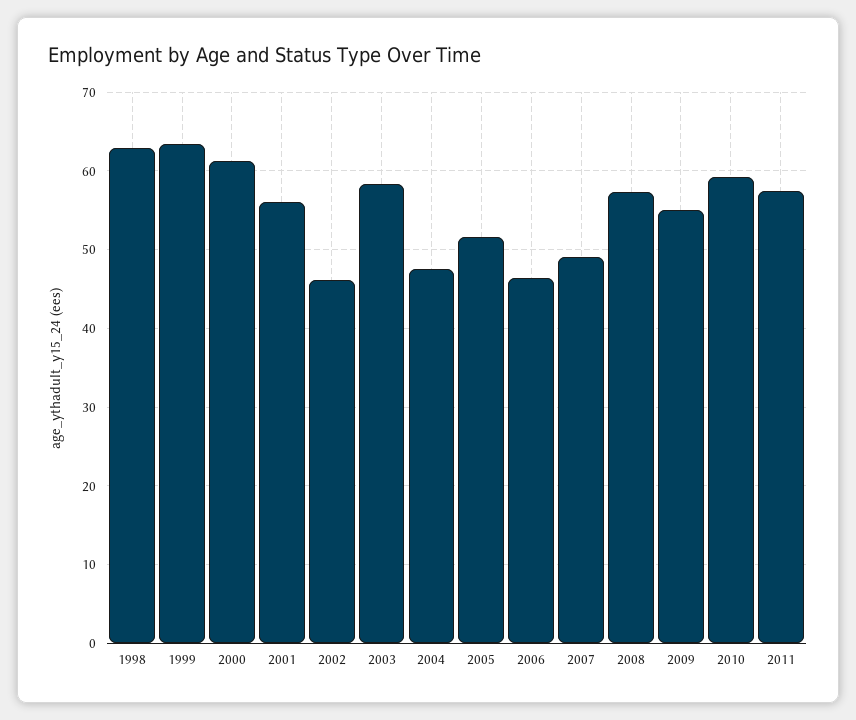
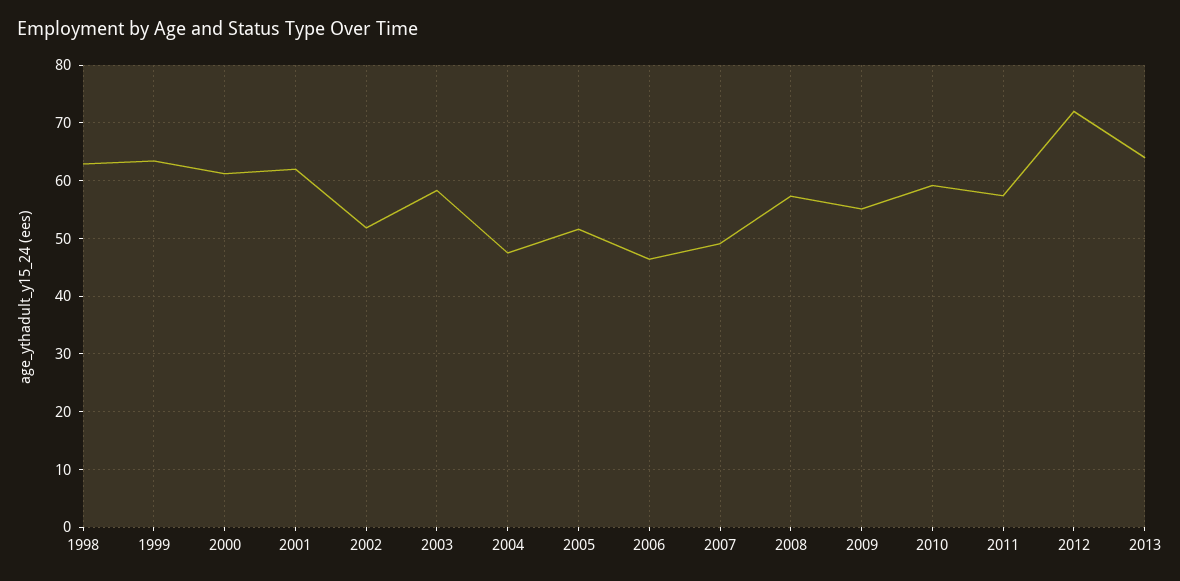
2001: 56 -> 62
2002: 46 -> 52
2012: none -> 72
2013: none -> 64

